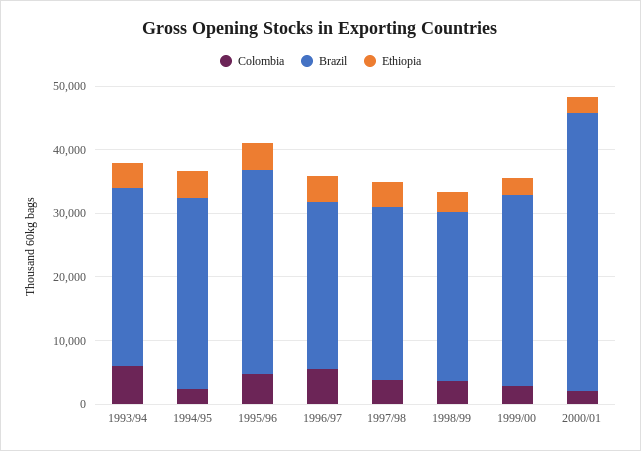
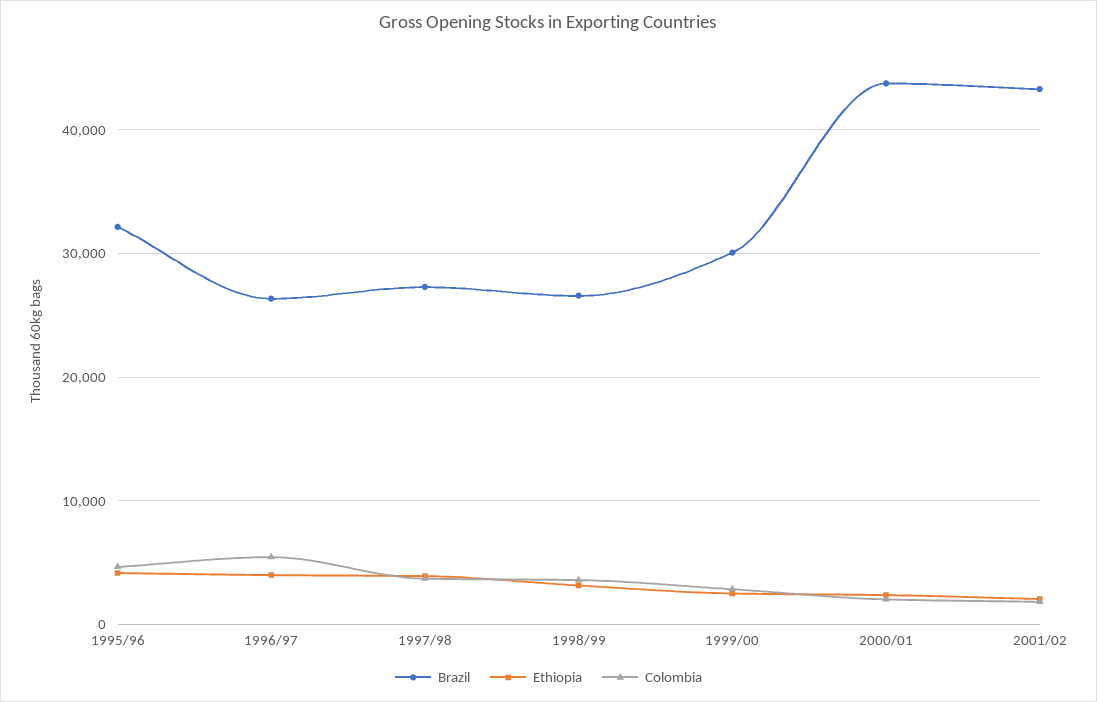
Colombia, 1993/94: 6000 -> none
Brazil, 1993/94: 28000 -> none
Ethiopia, 1993/94: 4000 -> none
Colombia, 1994/95: 2000 -> none
Brazil, 1994/95: 30000 -> none
Ethiopia, 1994/95: 4000 -> none
Brazil, 2001/02: none -> 43000
Ethiopia, 2001/02: none -> 2000
Colombia, 2001/02: none -> 2000

